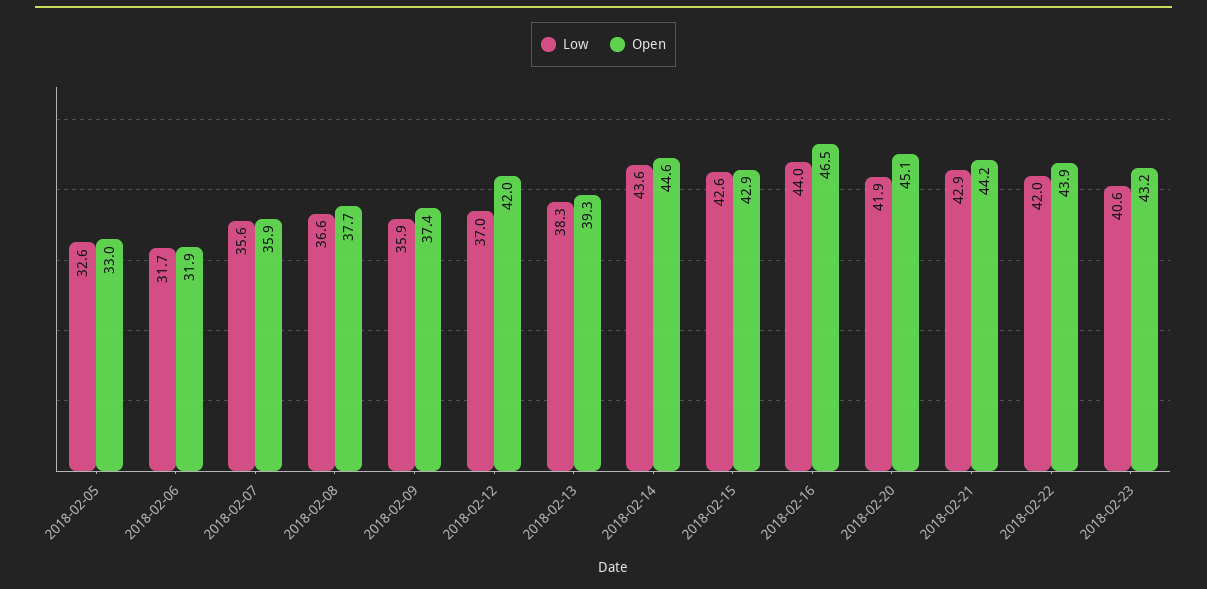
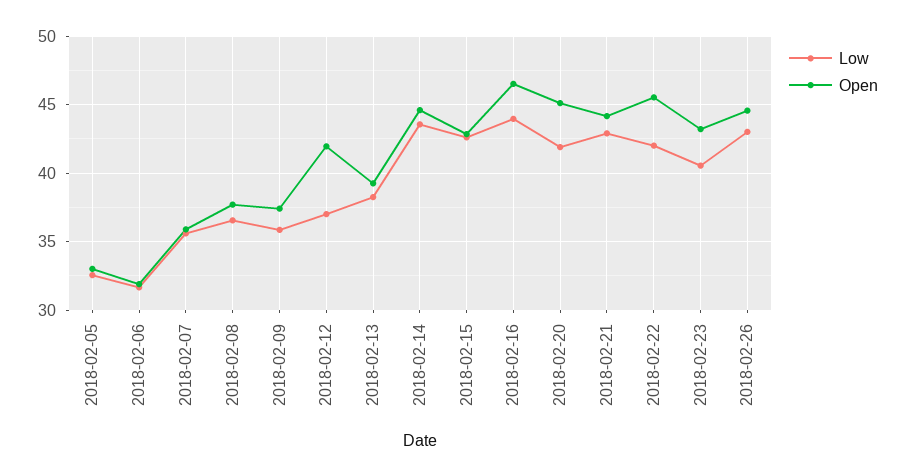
Open, 2018-02-22: 43.9 -> 45.5
Low, 2018-02-26: none -> 43
Open, 2018-02-26: none -> 44.5

